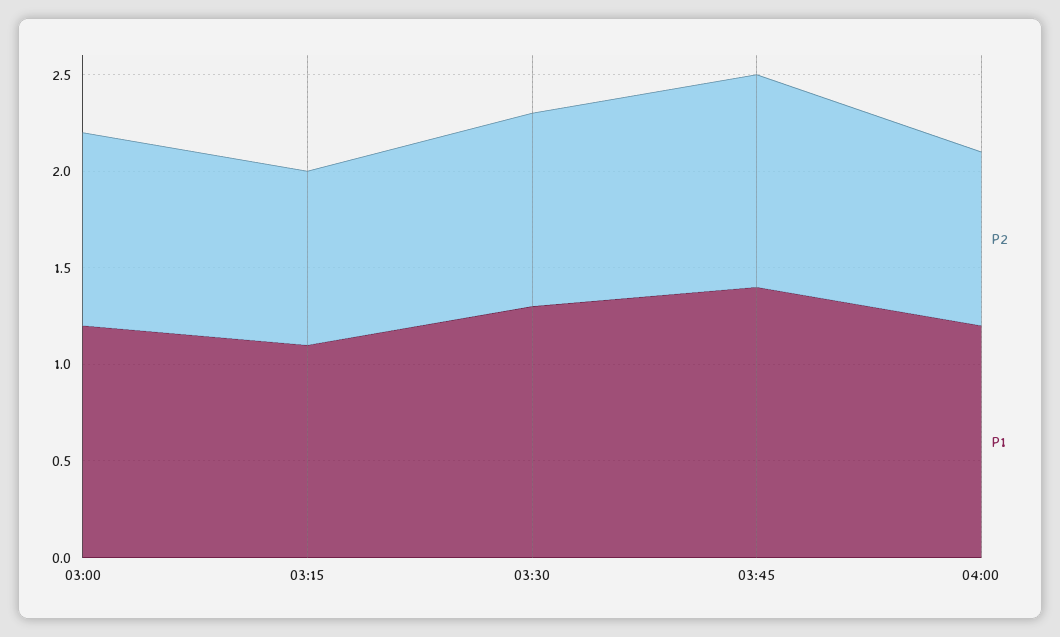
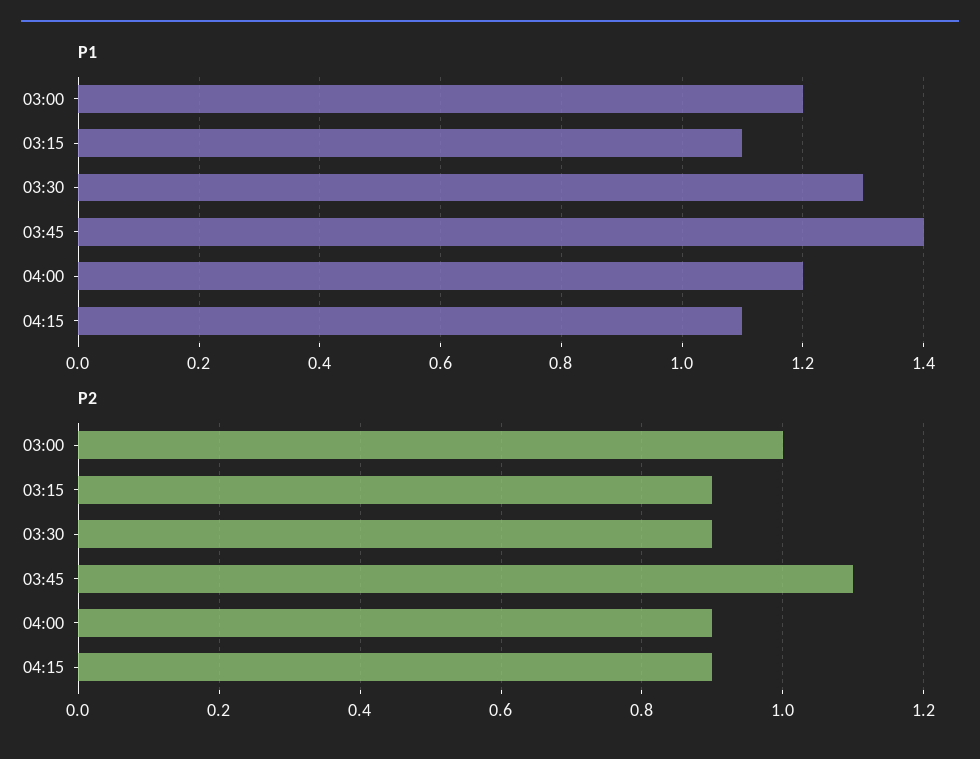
P2, 03:30: 1 -> 0.9
P1, 04:15: none -> 1.1
P2, 04:15: none -> 0.9

